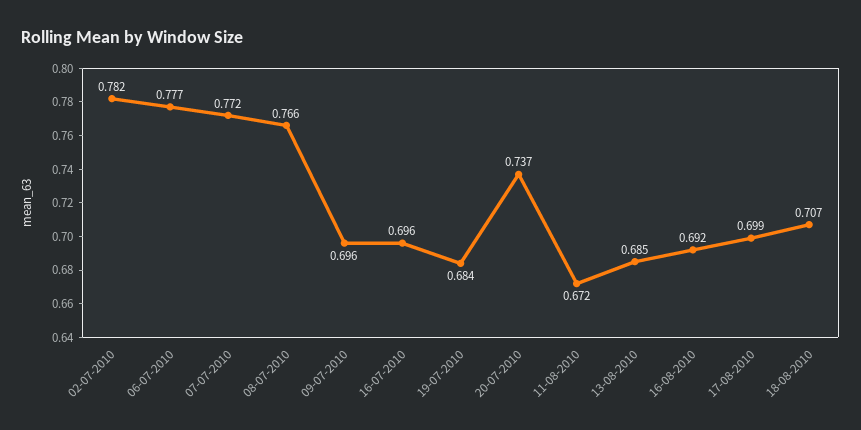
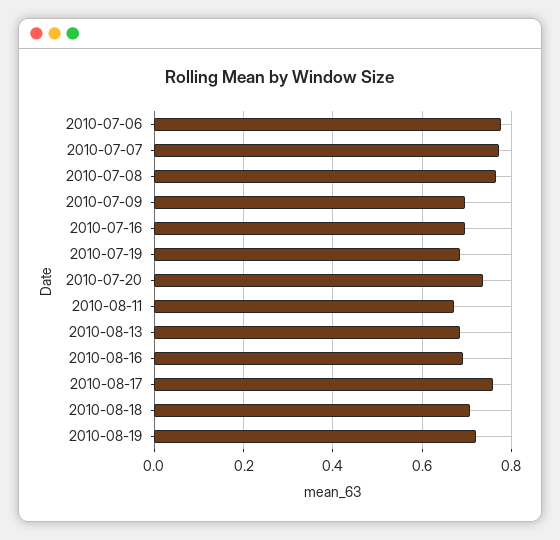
02-07-2010: 0.782 -> none
17-08-2010: 0.699 -> 0.76
2010-08-19: none -> 0.72

